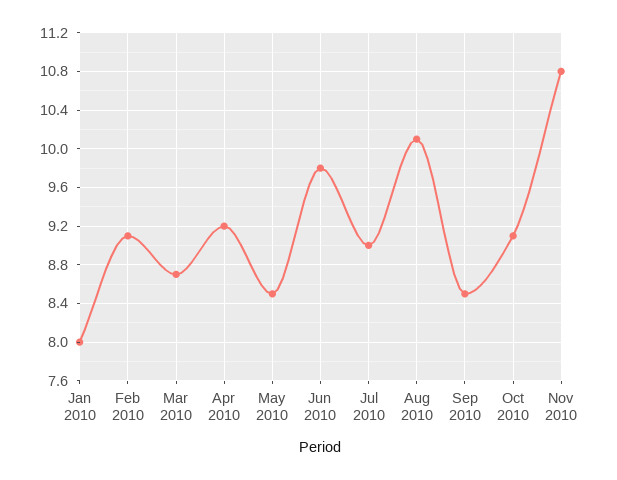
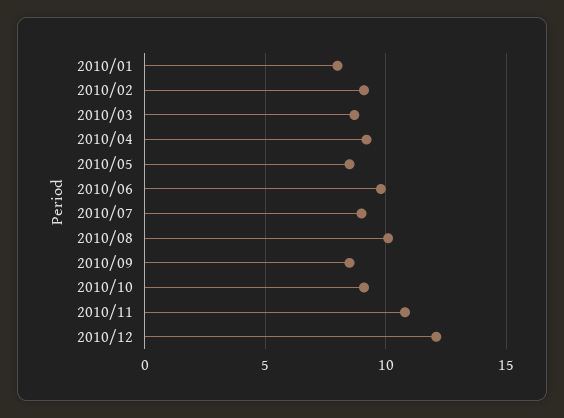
2010/12: none -> 12

